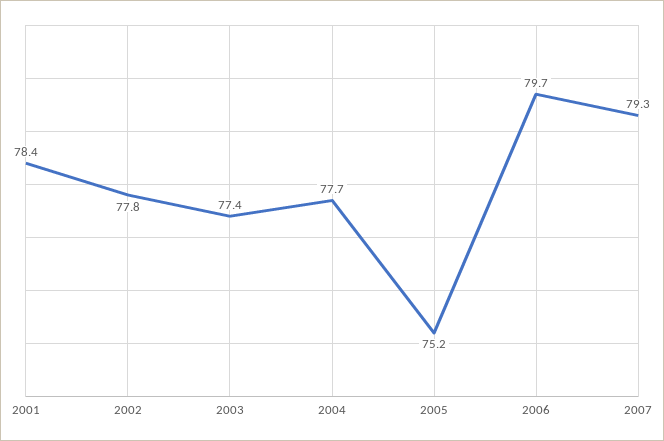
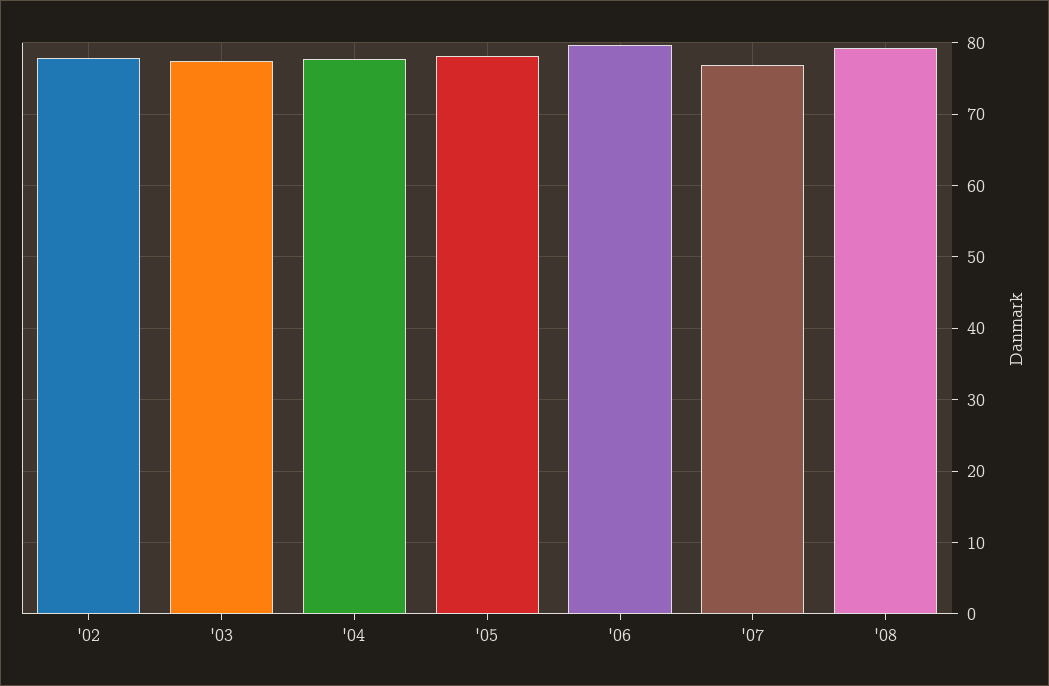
2001: 78.4 -> none
2005: 75.2 -> 78
2007: 79.3 -> 77
'08: none -> 79

